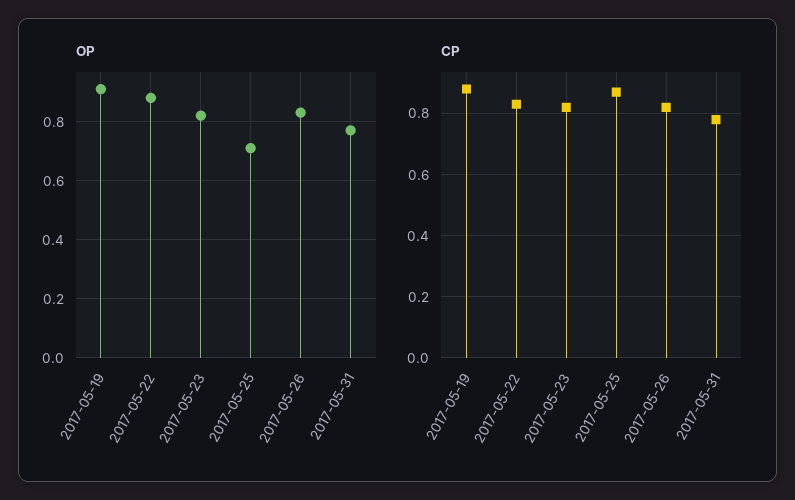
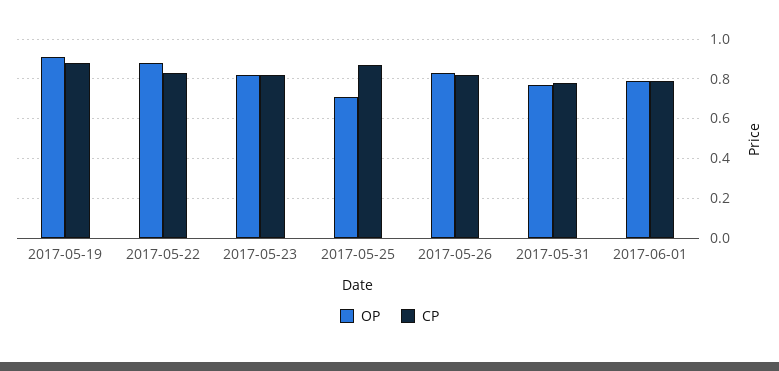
OP, 2017-06-01: none -> 0.8
CP, 2017-06-01: none -> 0.8

